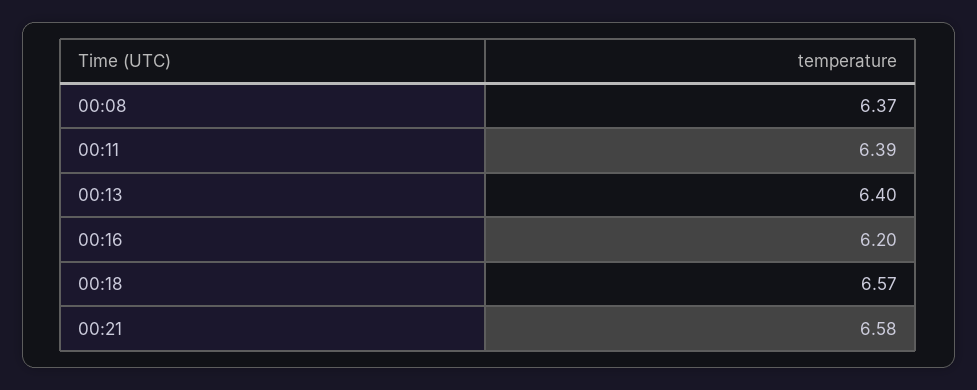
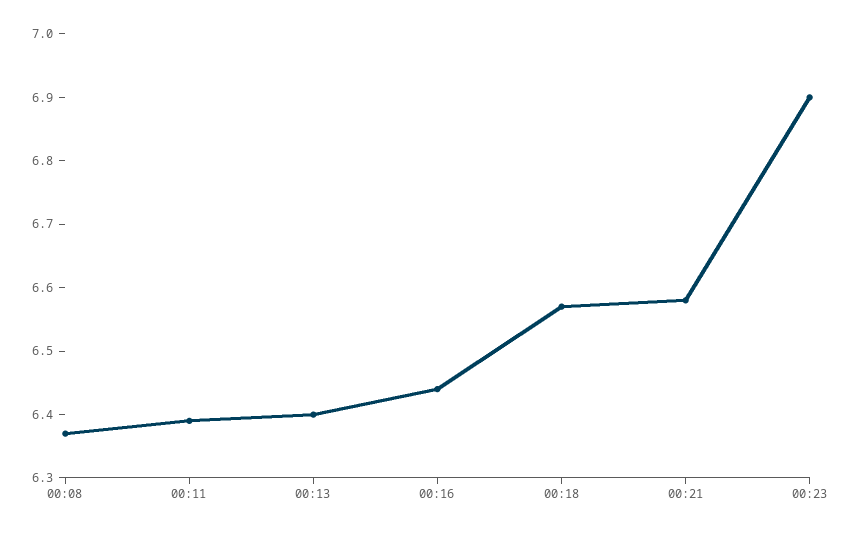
00:16: 6.2 -> 6.45
00:23: none -> 6.9

